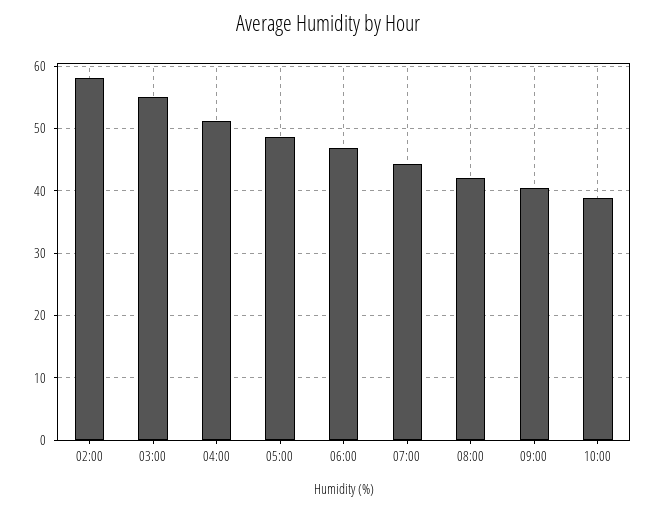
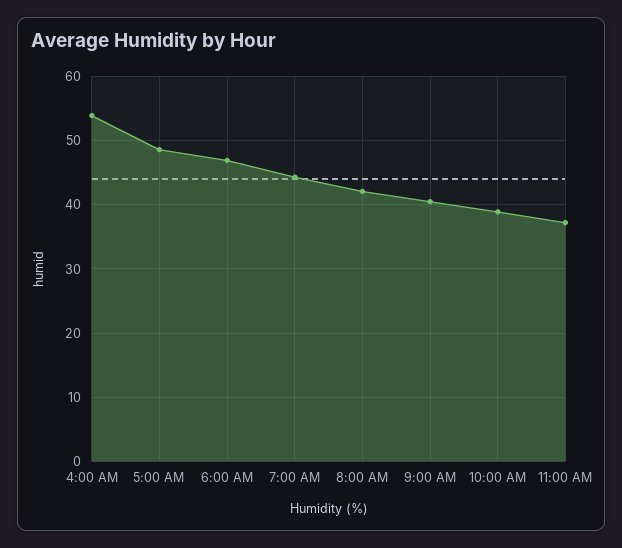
02:00: 58 -> none
03:00: 55 -> none
04:00: 51 -> 54
11:00 AM: none -> 37

